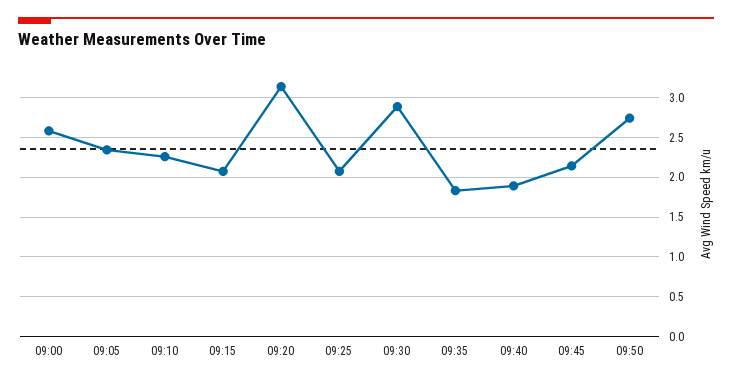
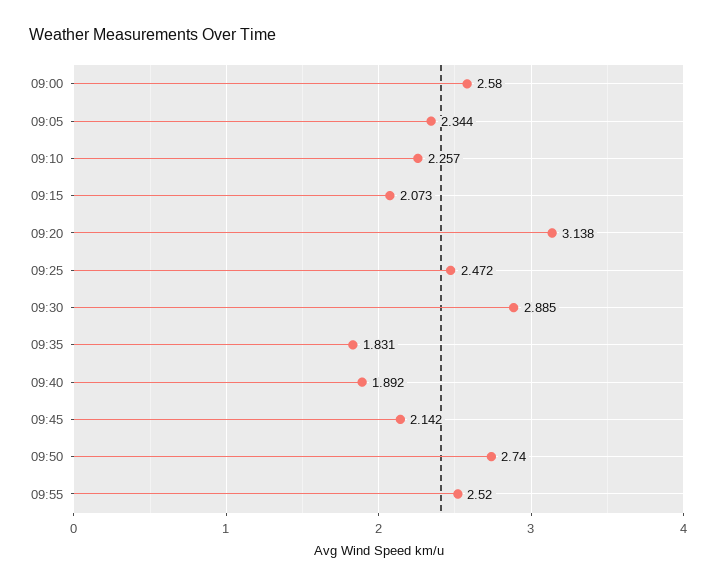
09:25: 2.1 -> 2.472
09:55: none -> 2.52

